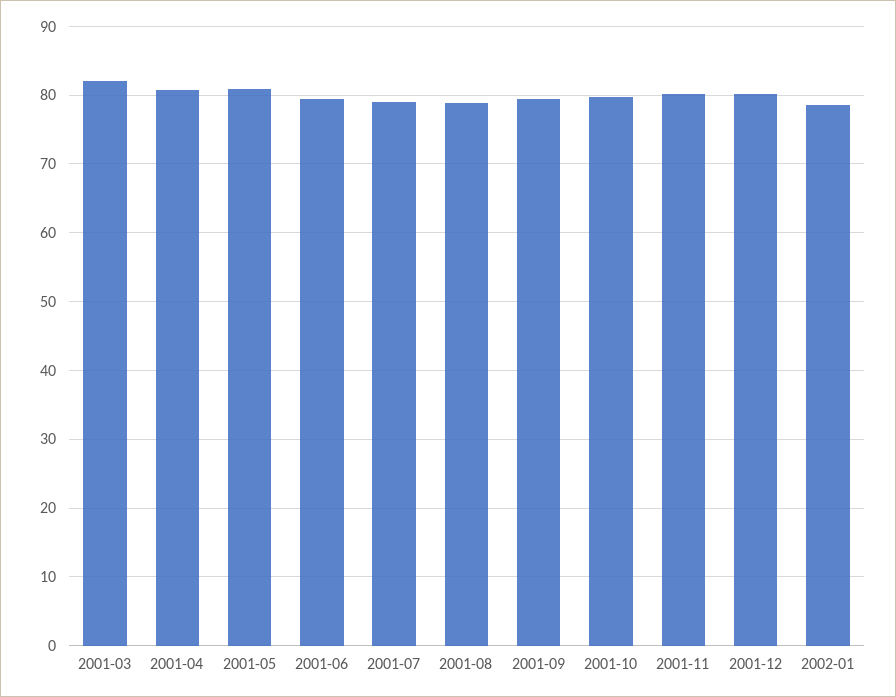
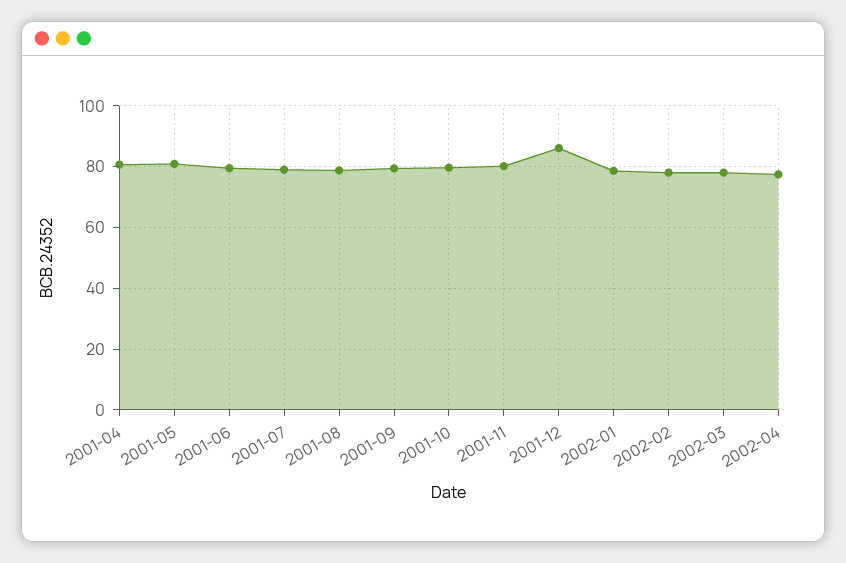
2001-03: 82 -> none
2001-12: 80 -> 86
2002-02: none -> 78
2002-03: none -> 78
2002-04: none -> 78

